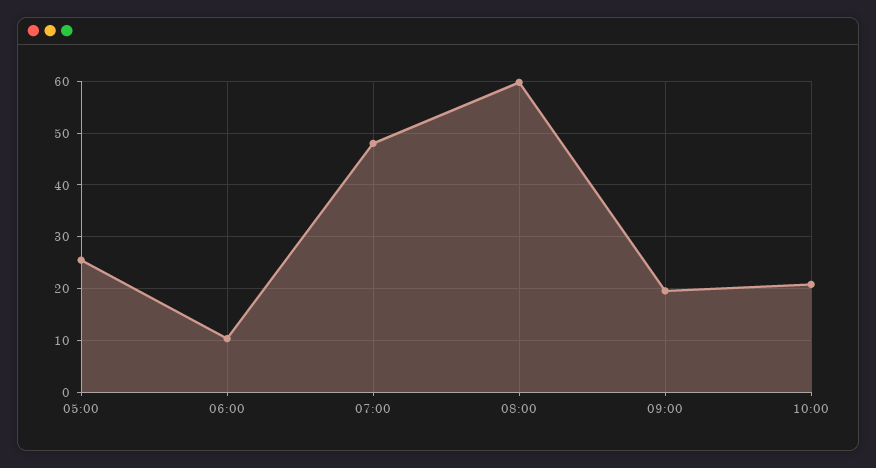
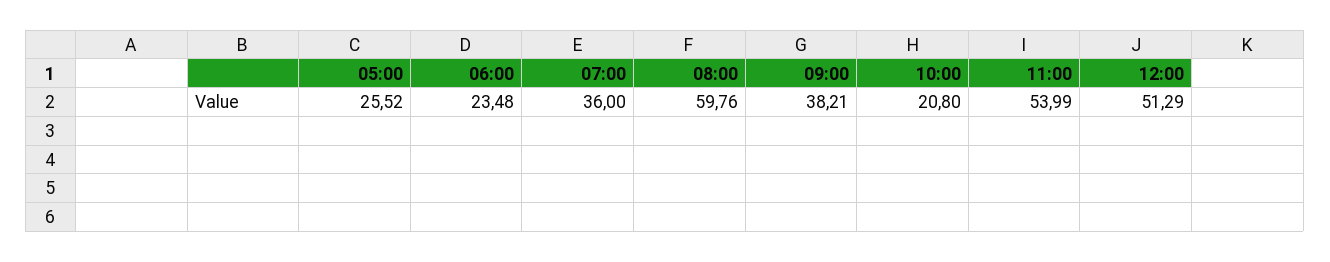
06:00: 10 -> 23.48
07:00: 48 -> 36
09:00: 20 -> 38.21
11:00: none -> 53.99
12:00: none -> 51.29

